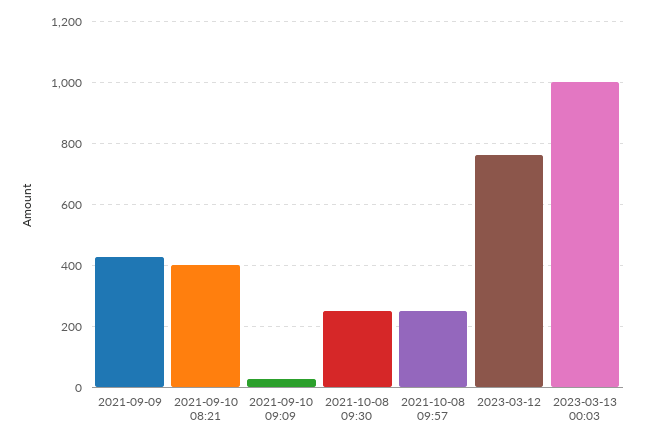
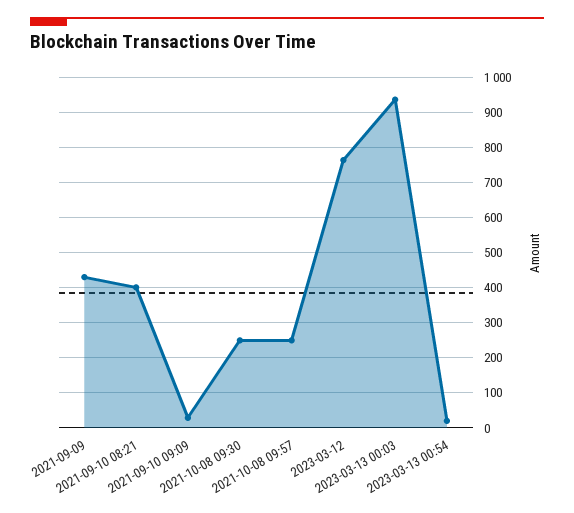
2023-03-13 00:03: 1000 -> 940
2023-03-13 00:54: none -> 20

